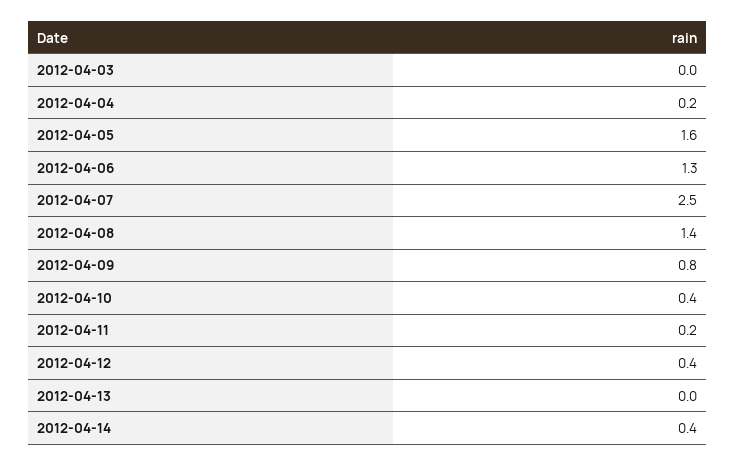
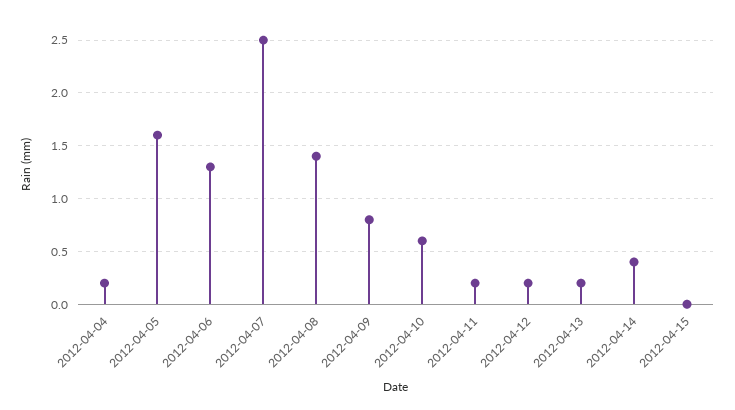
2012-04-03: 0 -> none
2012-04-10: 0.4 -> 0.6
2012-04-12: 0.4 -> 0.2
2012-04-13: 0 -> 0.2
2012-04-15: none -> 0

